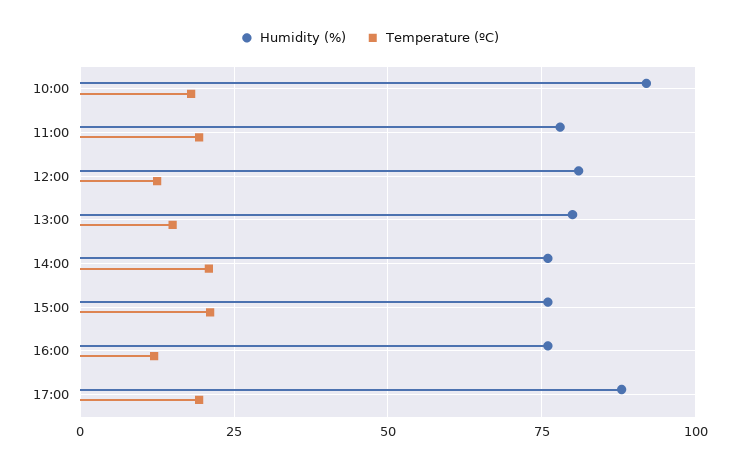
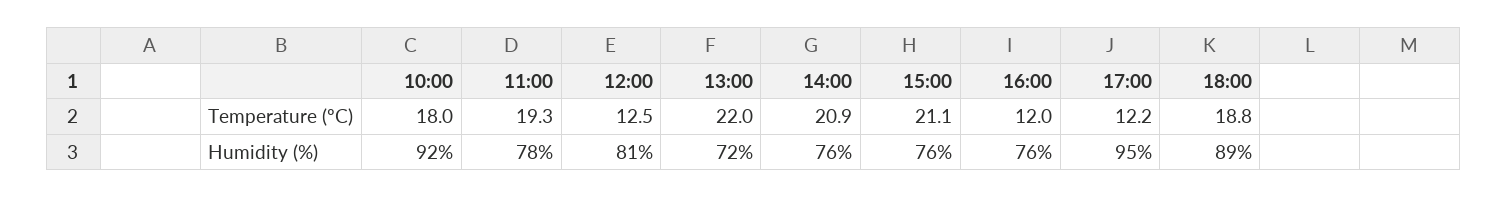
Humidity (%), 13:00: 80 -> 72
Temperature (ºC), 13:00: 15 -> 22
Humidity (%), 17:00: 87.5 -> 95
Temperature (ºC), 17:00: 20 -> 12.2
Temperature (ºC), 18:00: none -> 18.8
Humidity (%), 18:00: none -> 89

